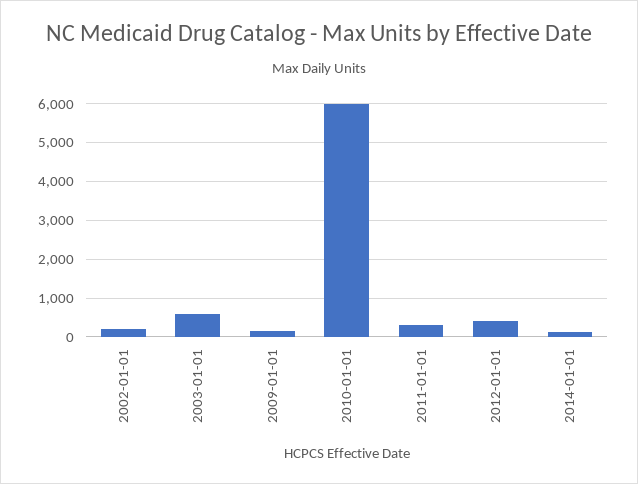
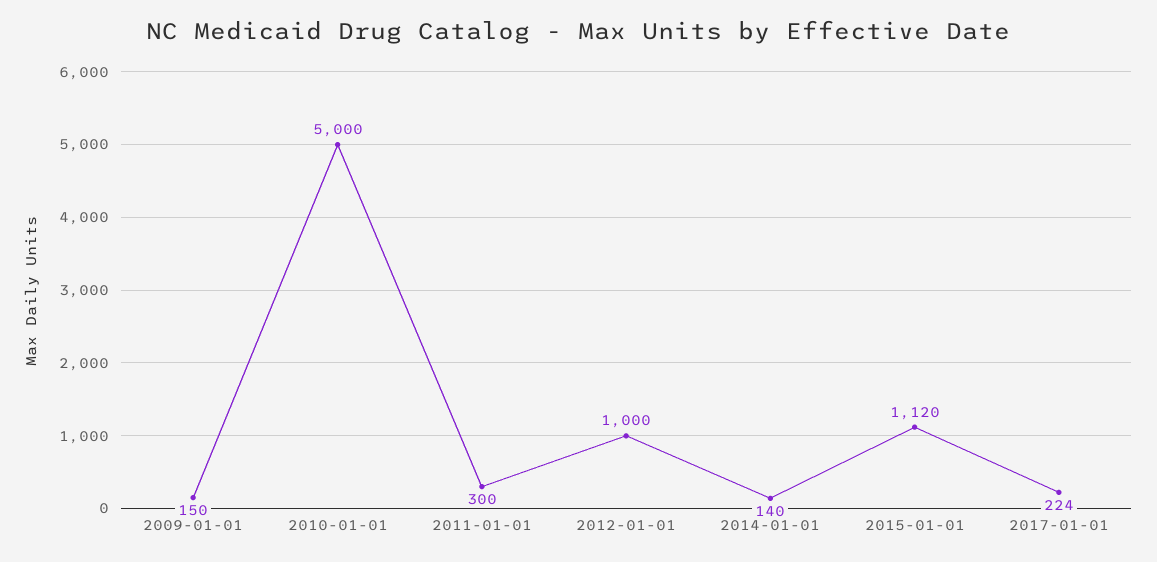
2002-01-01: 200 -> none
2003-01-01: 600 -> none
2010-01-01: 6000 -> 5000
2012-01-01: 400 -> 1000
2015-01-01: none -> 1120
2017-01-01: none -> 224

